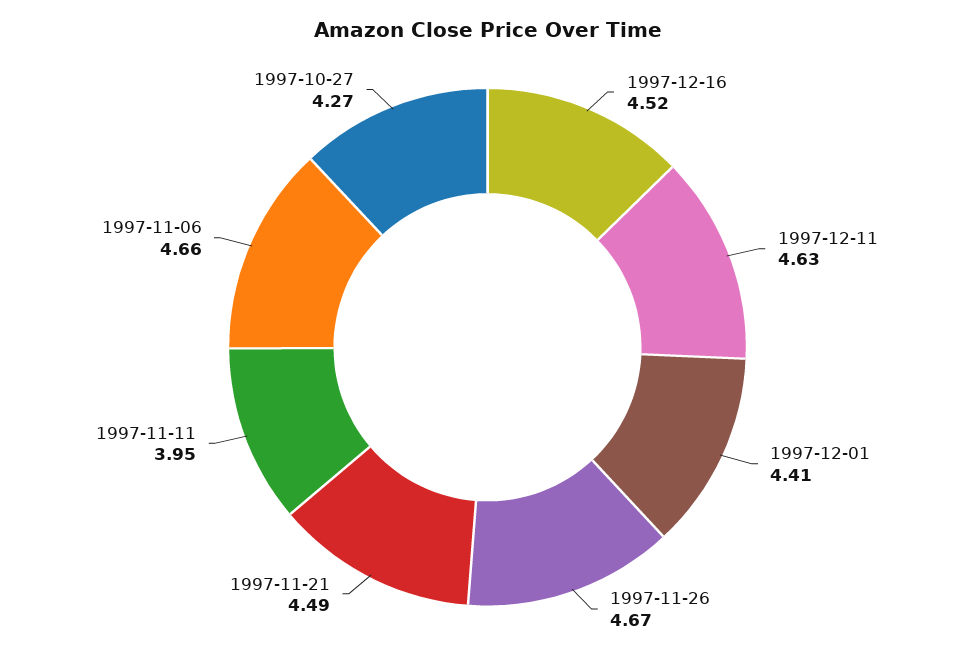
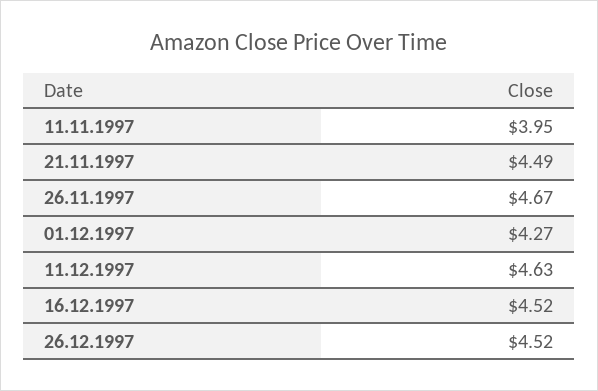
1997-12-01: 4.41 -> 4.27
1997-11-06: 4.66 -> none
1997-10-27: 4.27 -> none
26.12.1997: none -> 4.52

